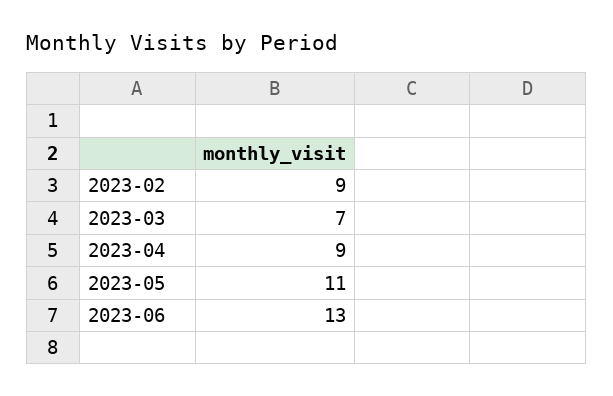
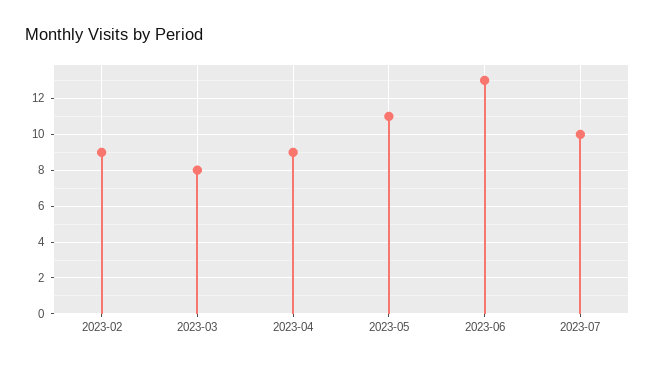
2023-03: 7 -> 8
2023-07: none -> 10

